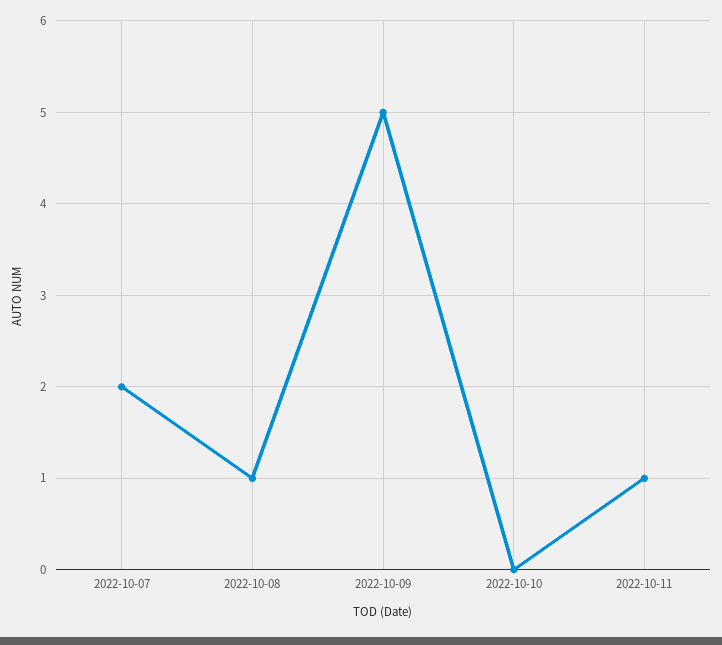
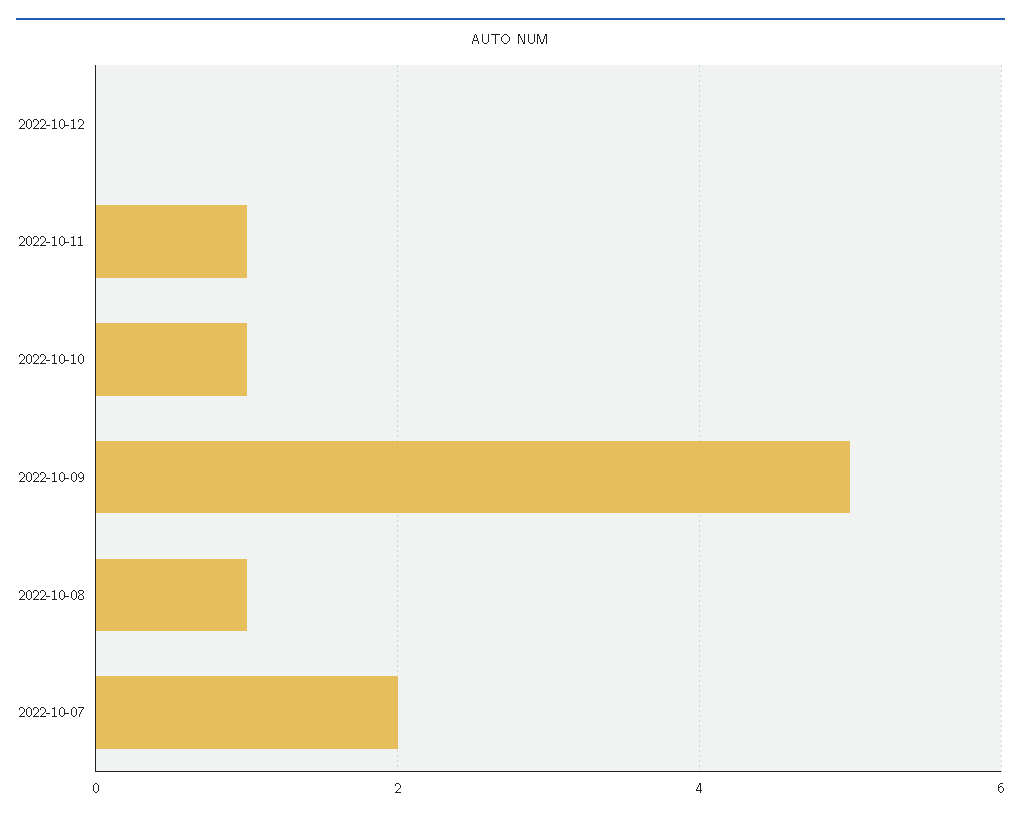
2022-10-10: 0 -> 1
2022-10-12: none -> 0

